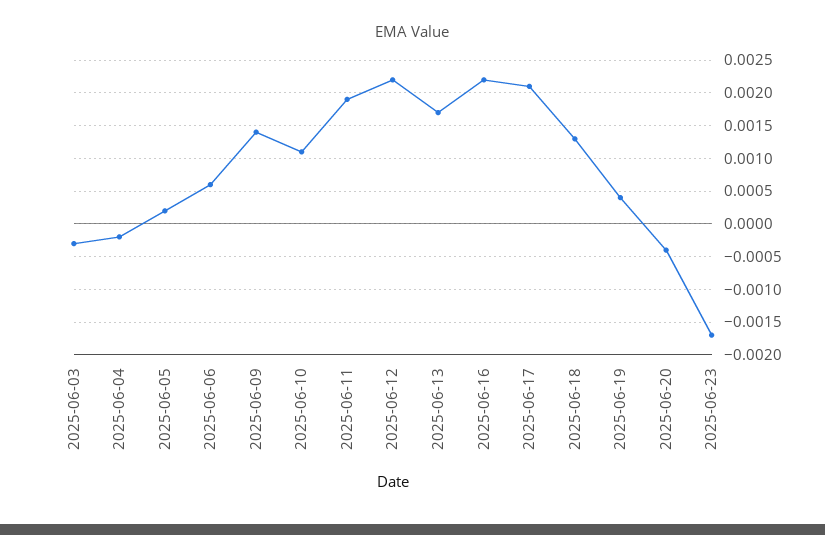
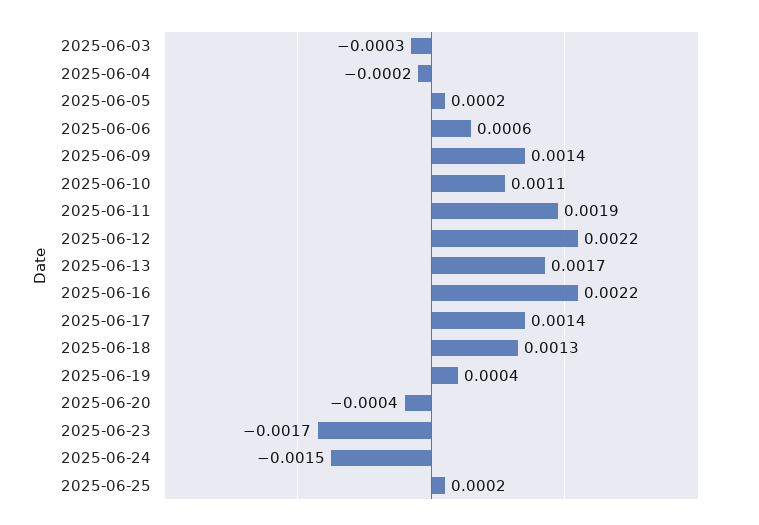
2025-06-17: 0.0021 -> 0.0014
2025-06-24: none -> -0.0015
2025-06-25: none -> 0.0002

